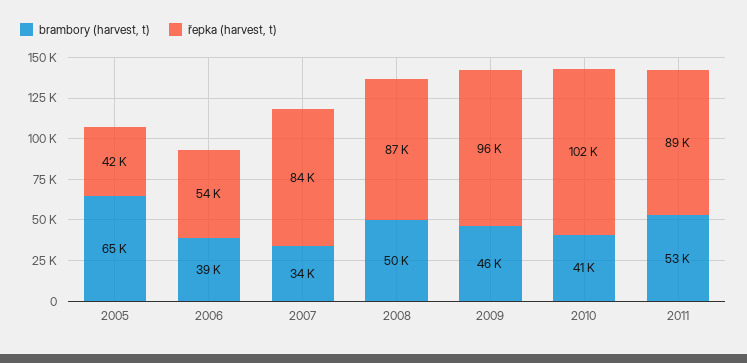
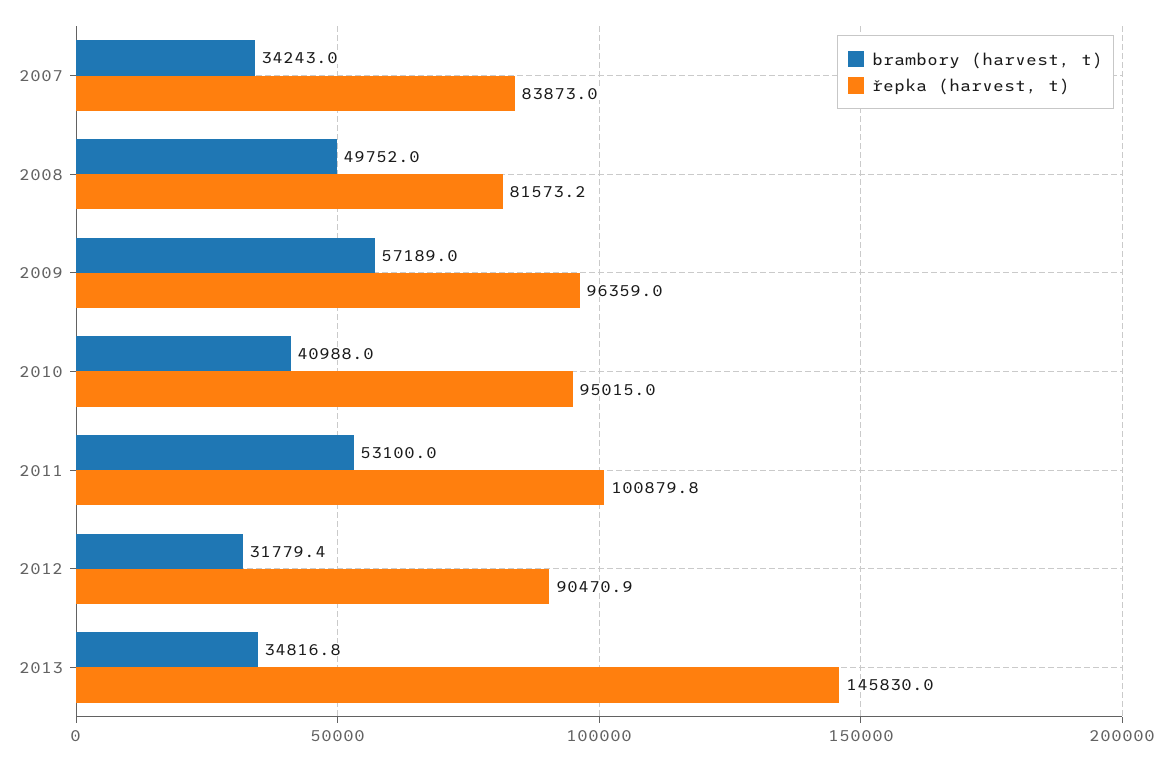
brambory (harvest, t), 2005: 65000 -> none
řepka (harvest, t), 2005: 42000 -> none
brambory (harvest, t), 2006: 39000 -> none
řepka (harvest, t), 2006: 54000 -> none
řepka (harvest, t), 2008: 87000 -> 81573.2
brambory (harvest, t), 2009: 46000 -> 57189
řepka (harvest, t), 2010: 102000 -> 95015
řepka (harvest, t), 2011: 89000 -> 100879.8
brambory (harvest, t), 2012: none -> 31779.4
řepka (harvest, t), 2012: none -> 90470.9
brambory (harvest, t), 2013: none -> 34816.8
řepka (harvest, t), 2013: none -> 145830

